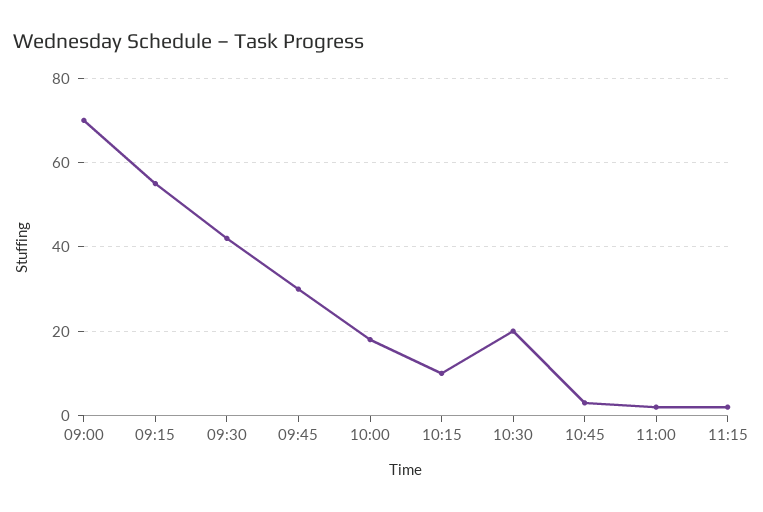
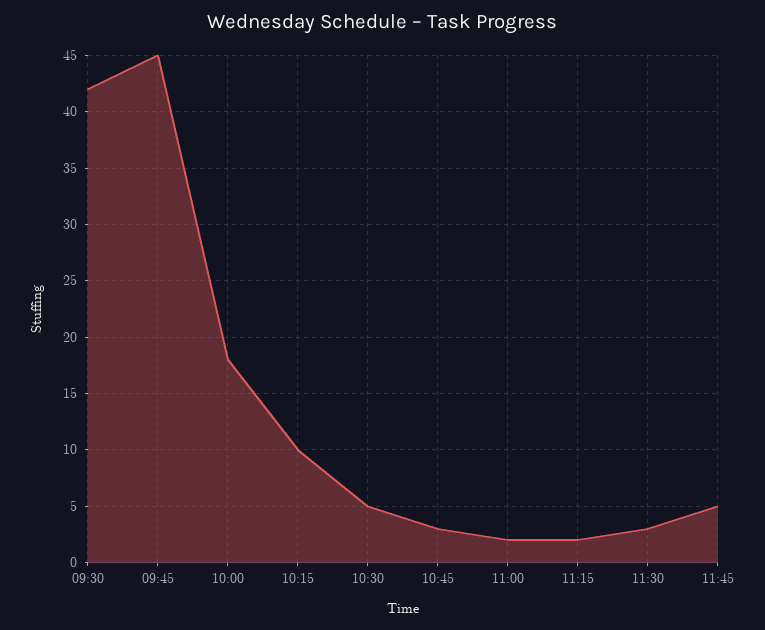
09:00: 70 -> none
09:15: 55 -> none
09:45: 30 -> 45
10:30: 20 -> 5
11:30: none -> 3
11:45: none -> 5

